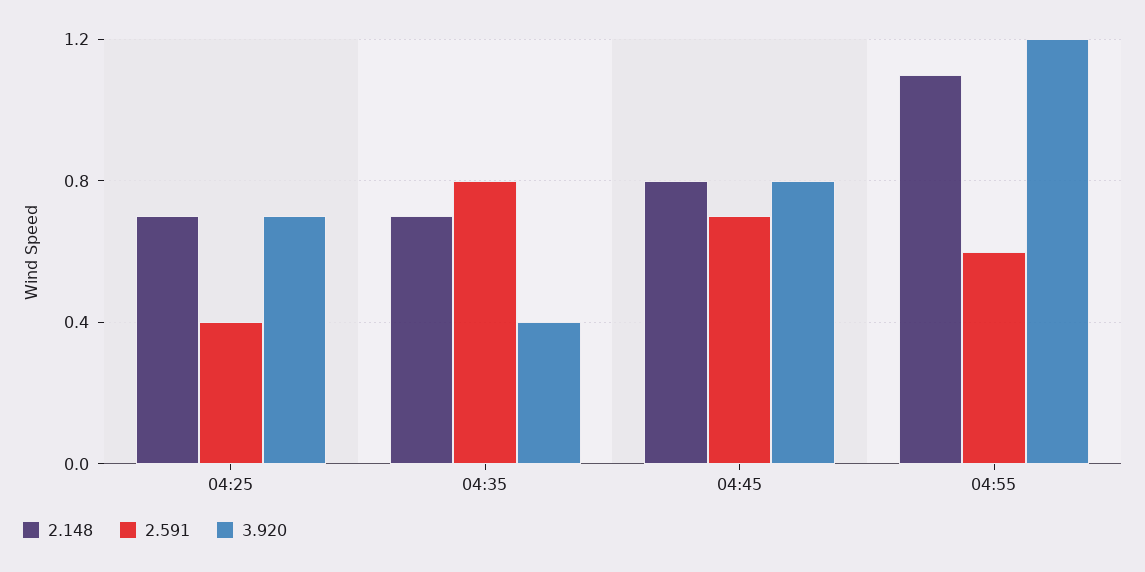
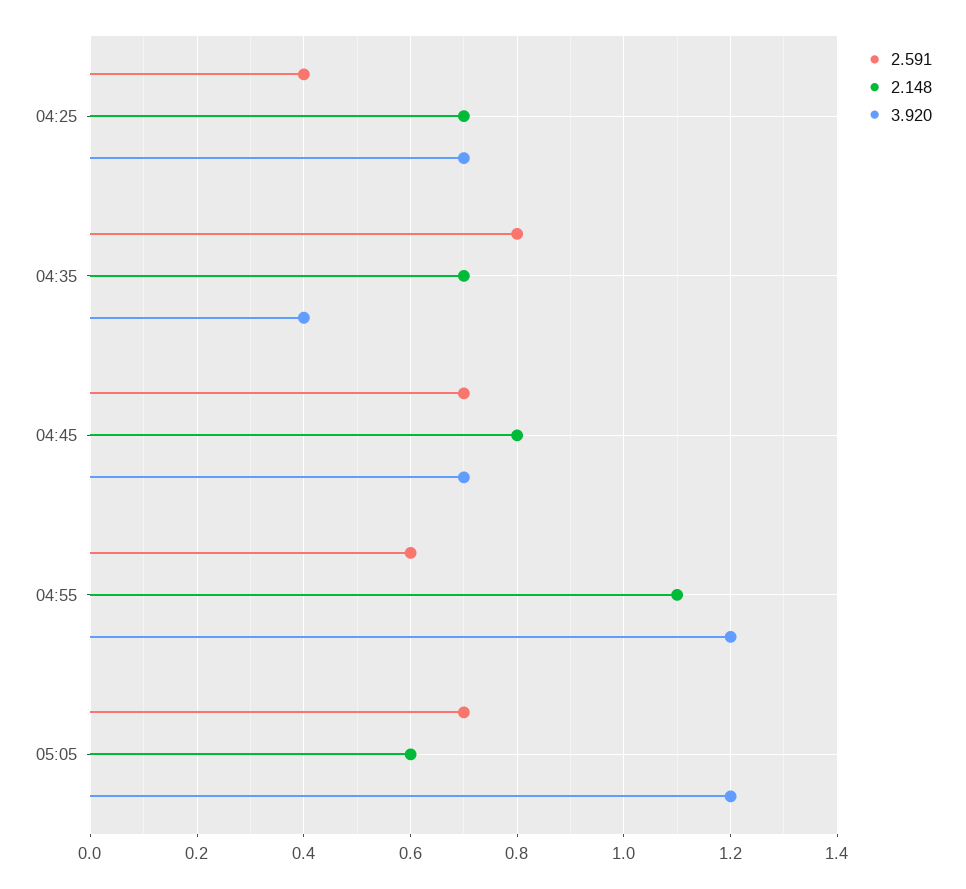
3.920, 04:45: 0.8 -> 0.7
2.591, 05:05: none -> 0.7
2.148, 05:05: none -> 0.6
3.920, 05:05: none -> 1.2

